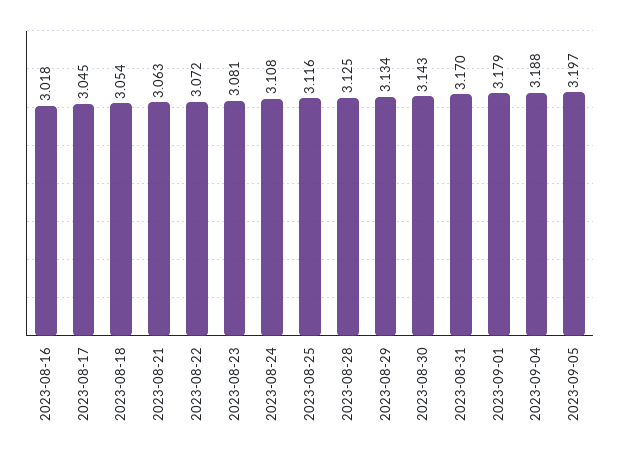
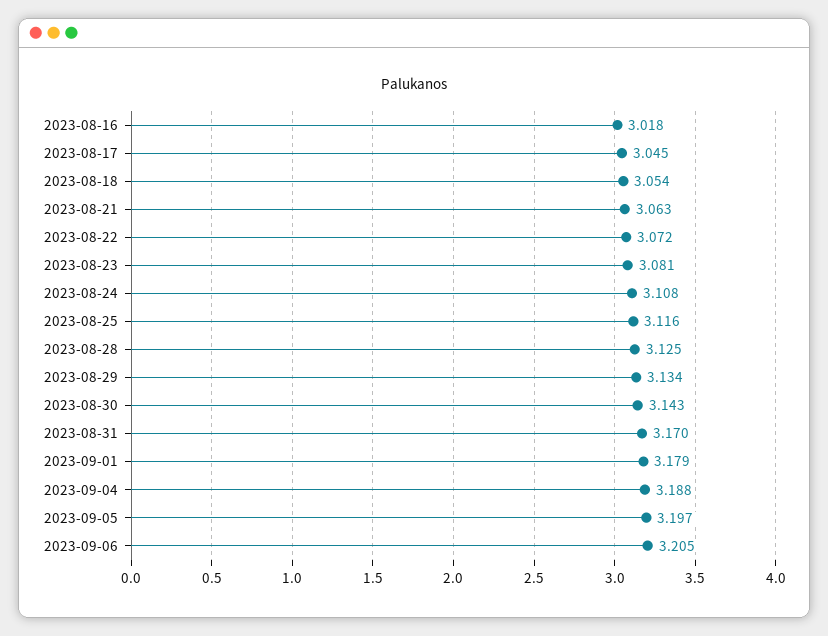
2023-09-06: none -> 3.205

